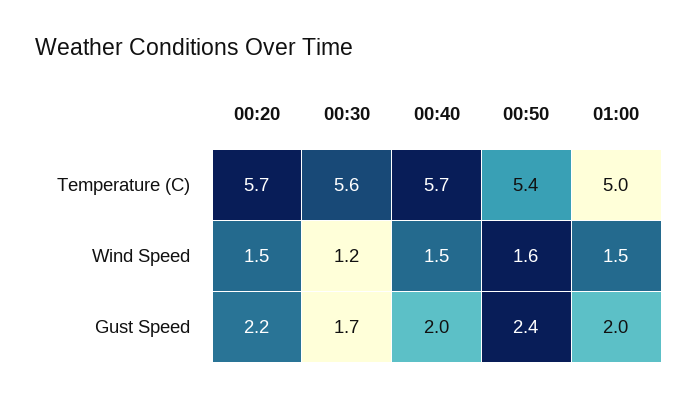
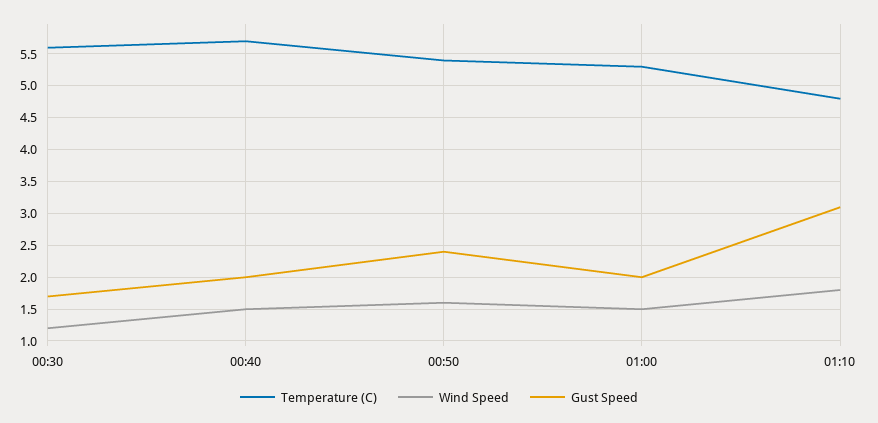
Temperature (C), 00:20: 5.7 -> none
Temperature (C), 01:00: 5 -> 5.3
Wind Speed, 00:20: 1.5 -> none
Gust Speed, 00:20: 2.2 -> none
Temperature (C), 01:10: none -> 4.8
Wind Speed, 01:10: none -> 1.8
Gust Speed, 01:10: none -> 3.1

